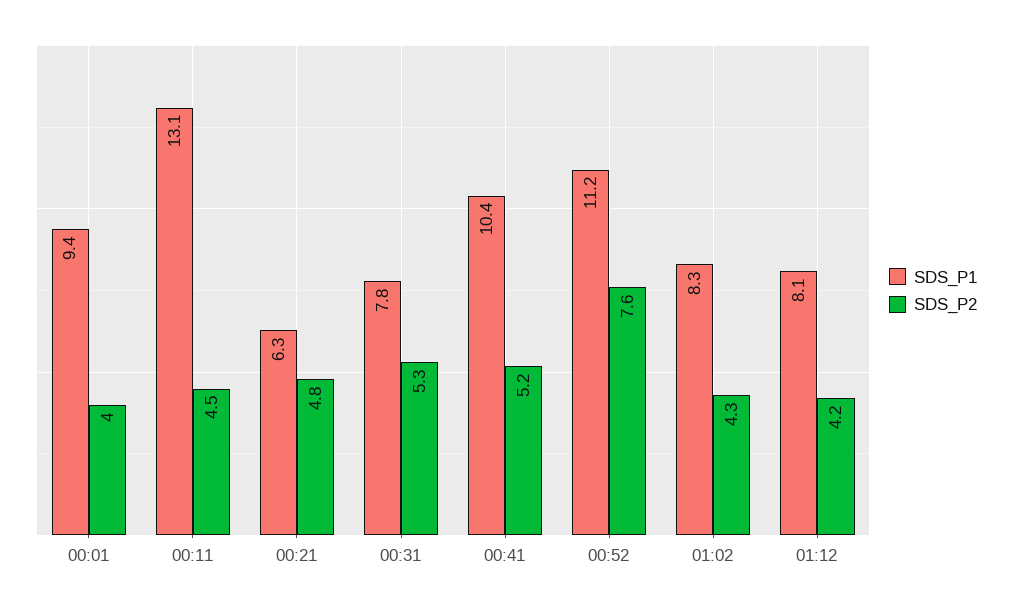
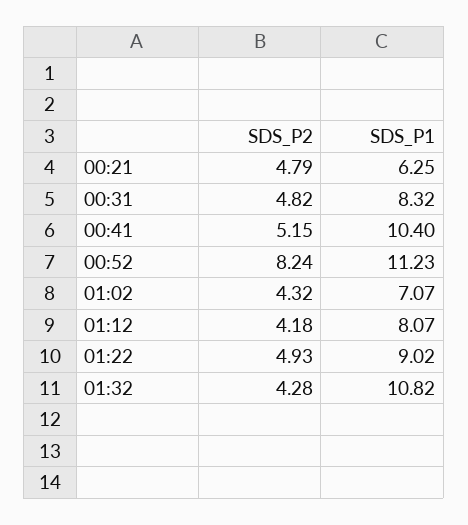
SDS_P1, 00:01: 9.4 -> none
SDS_P2, 00:01: 4 -> none
SDS_P1, 00:11: 13.1 -> none
SDS_P2, 00:11: 4.5 -> none
SDS_P1, 00:31: 7.8 -> 8.32
SDS_P2, 00:31: 5.3 -> 4.82
SDS_P2, 00:52: 7.6 -> 8.24
SDS_P1, 01:02: 8.3 -> 7.07
SDS_P2, 01:22: none -> 4.93
SDS_P1, 01:22: none -> 9.02
SDS_P2, 01:32: none -> 4.28
SDS_P1, 01:32: none -> 10.82

